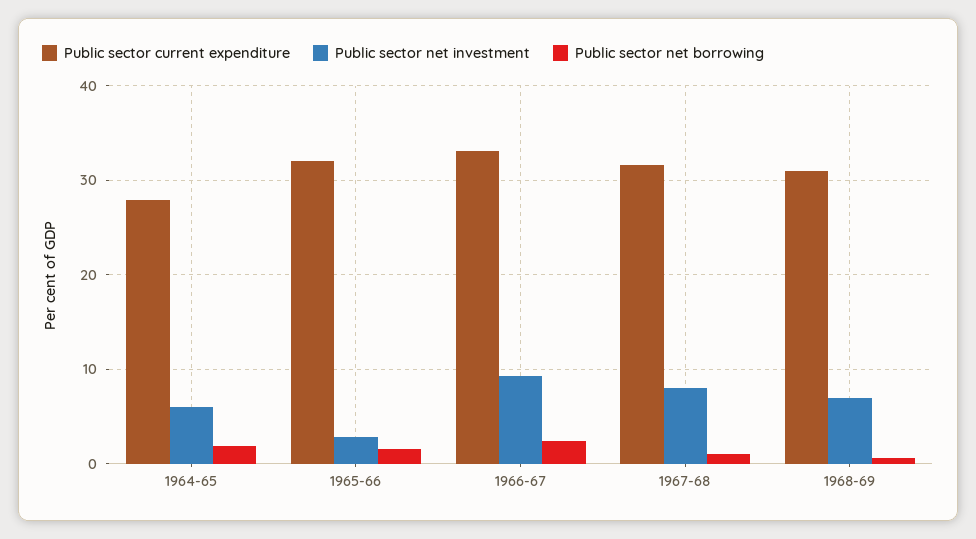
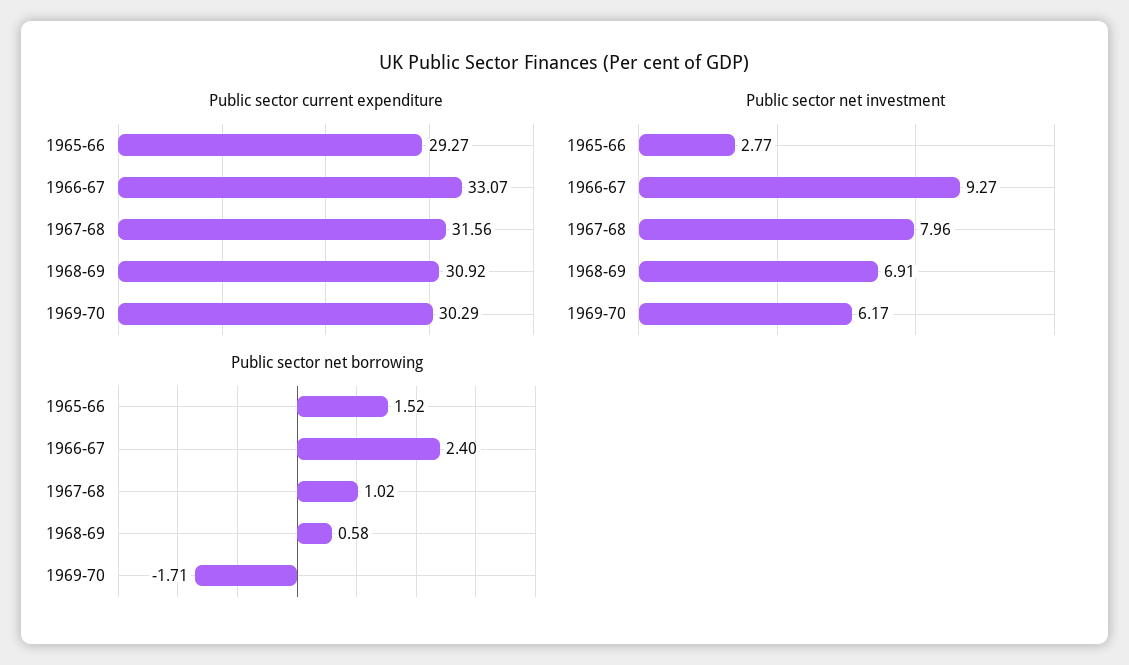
Public sector current expenditure, 1964-65: 28 -> none
Public sector net investment, 1964-65: 6 -> none
Public sector net borrowing, 1964-65: 2 -> none
Public sector current expenditure, 1965-66: 32 -> 29.27
Public sector current expenditure, 1969-70: none -> 30.29
Public sector net investment, 1969-70: none -> 6.17
Public sector net borrowing, 1969-70: none -> -1.71

